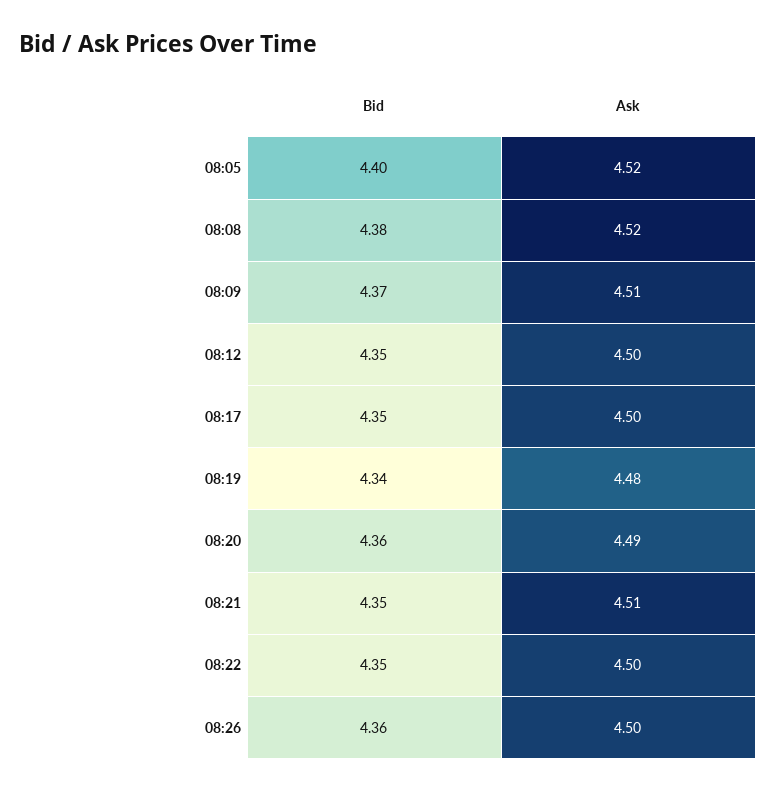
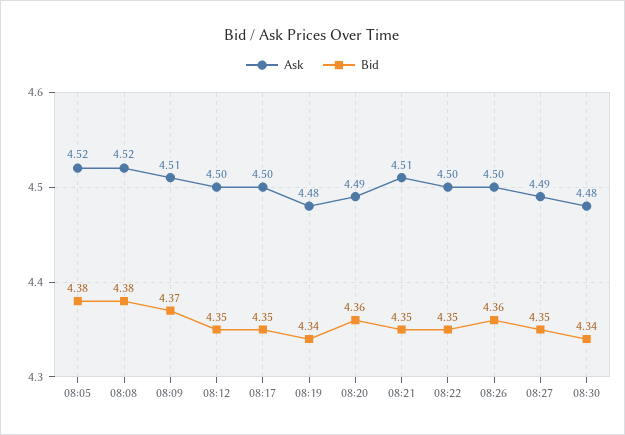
Bid, 08:05: 4.4 -> 4.38
Ask, 08:27: none -> 4.49
Bid, 08:27: none -> 4.35
Ask, 08:30: none -> 4.48
Bid, 08:30: none -> 4.34

